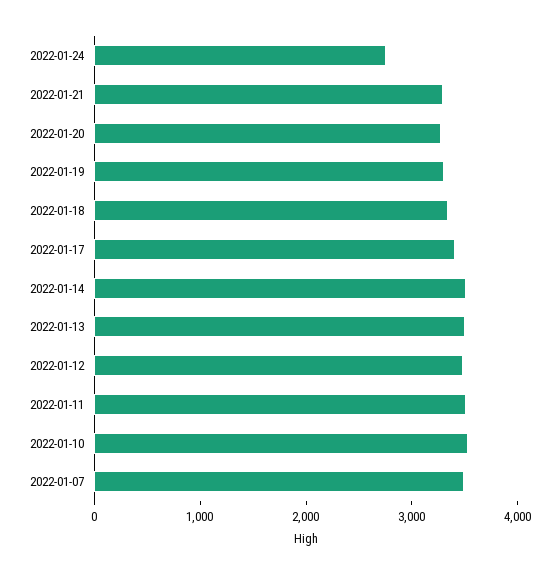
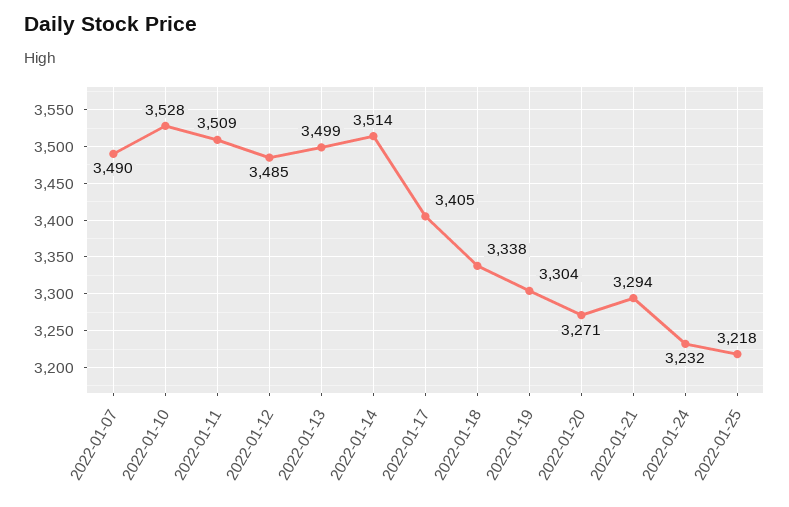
2022-01-24: 2800 -> 3232
2022-01-25: none -> 3218

